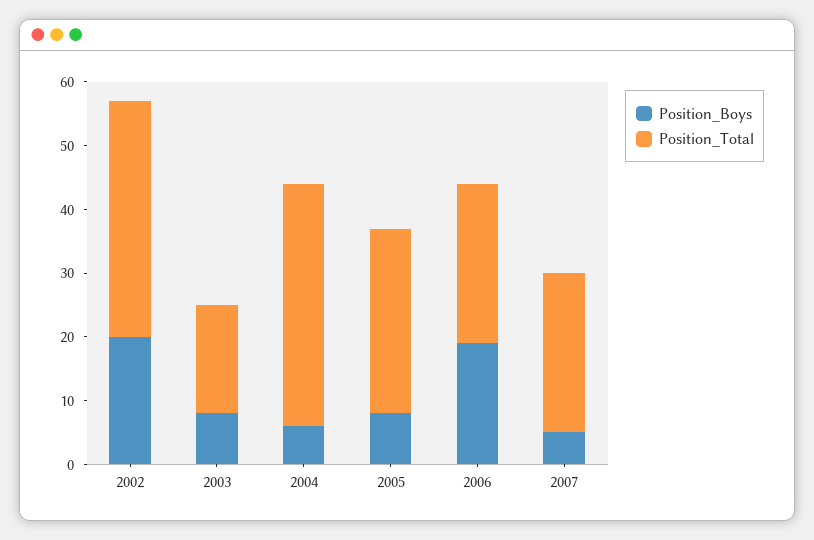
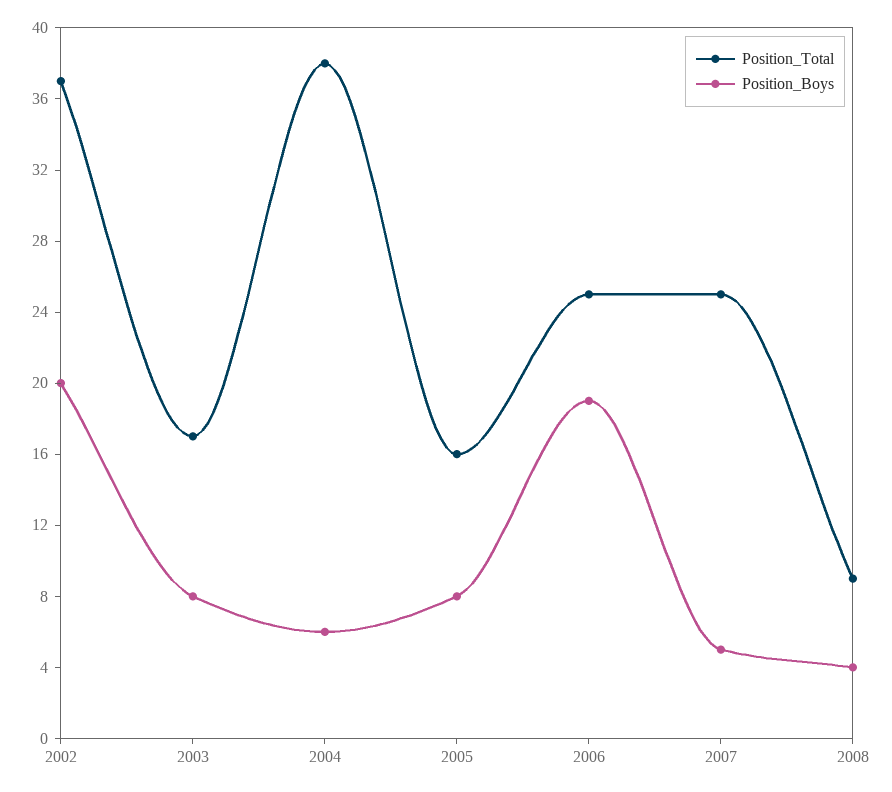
Position_Total, 2005: 30 -> 16
Position_Total, 2008: none -> 9
Position_Boys, 2008: none -> 4

